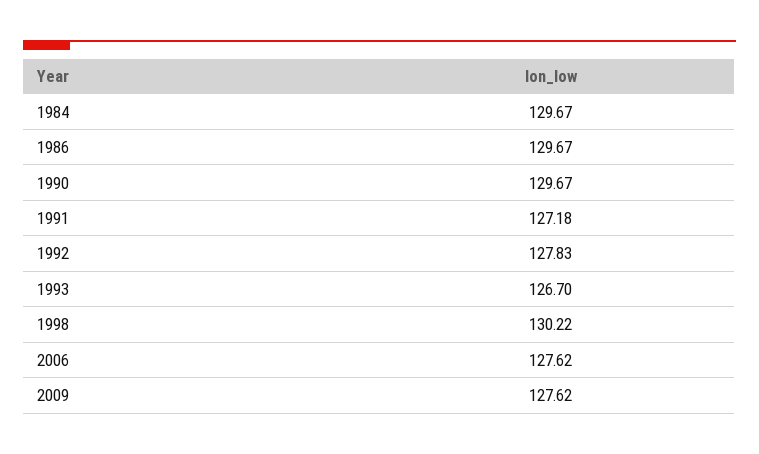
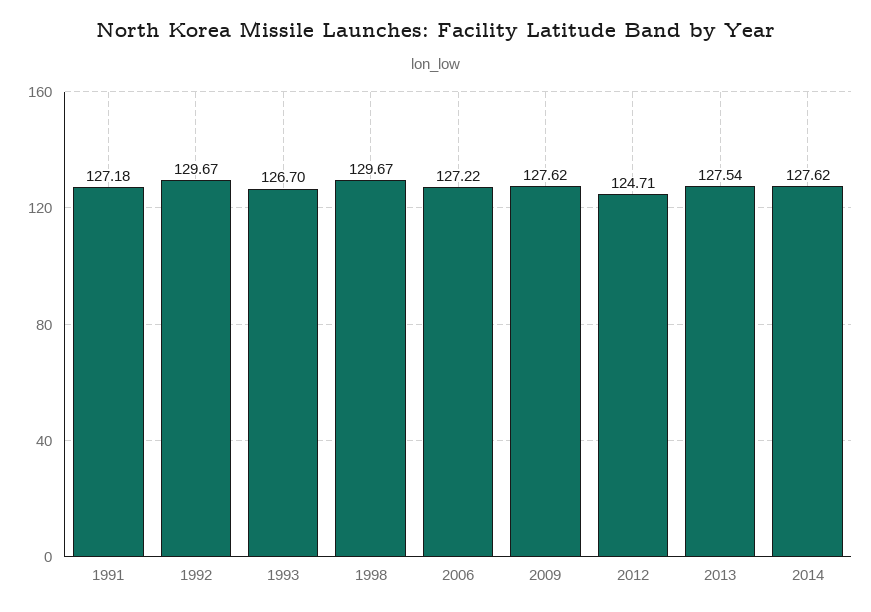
1984: 129.67 -> none
1986: 129.67 -> none
1990: 129.67 -> none
1992: 127.83 -> 129.67
1998: 130.22 -> 129.67
2006: 127.62 -> 127.22
2012: none -> 124.71
2013: none -> 127.54
2014: none -> 127.62

